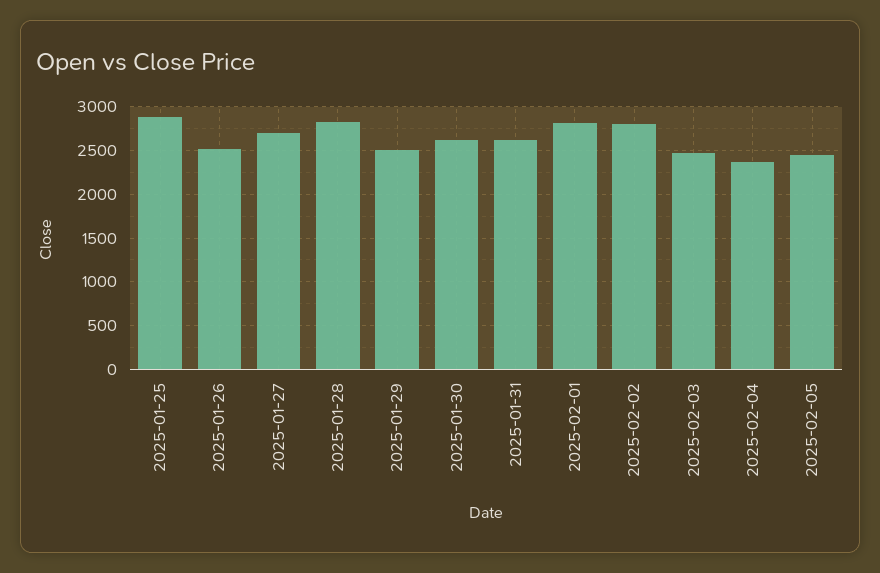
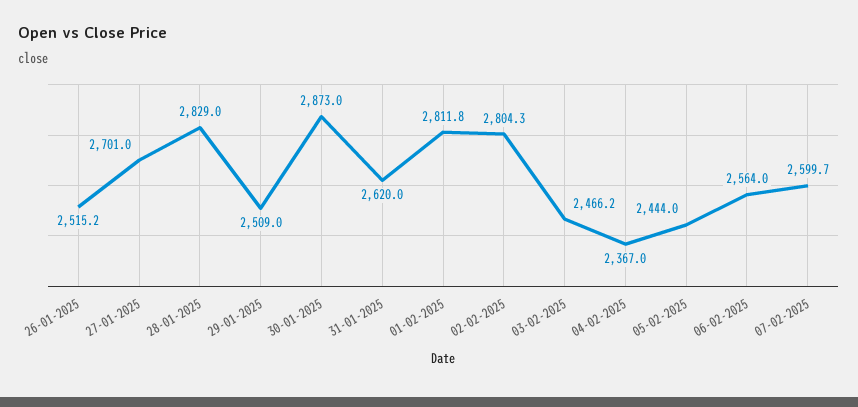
2025-01-25: 2900 -> none
2025-01-30: 2600 -> 2873
06-02-2025: none -> 2564
07-02-2025: none -> 2599.7

